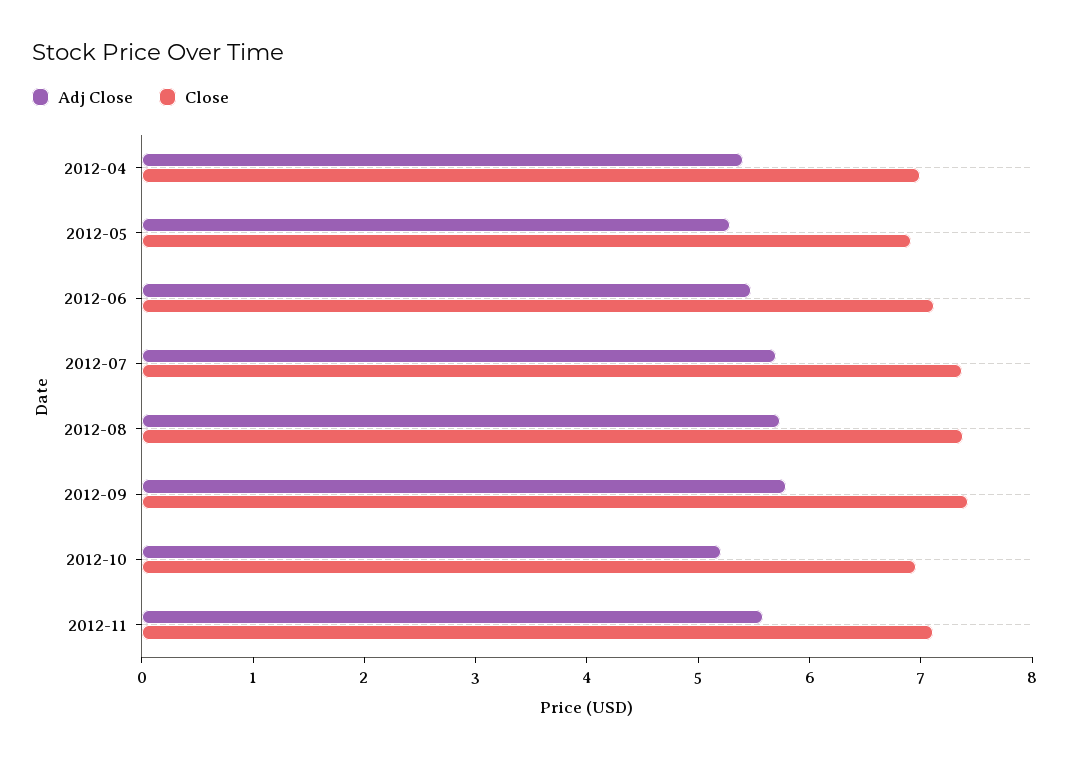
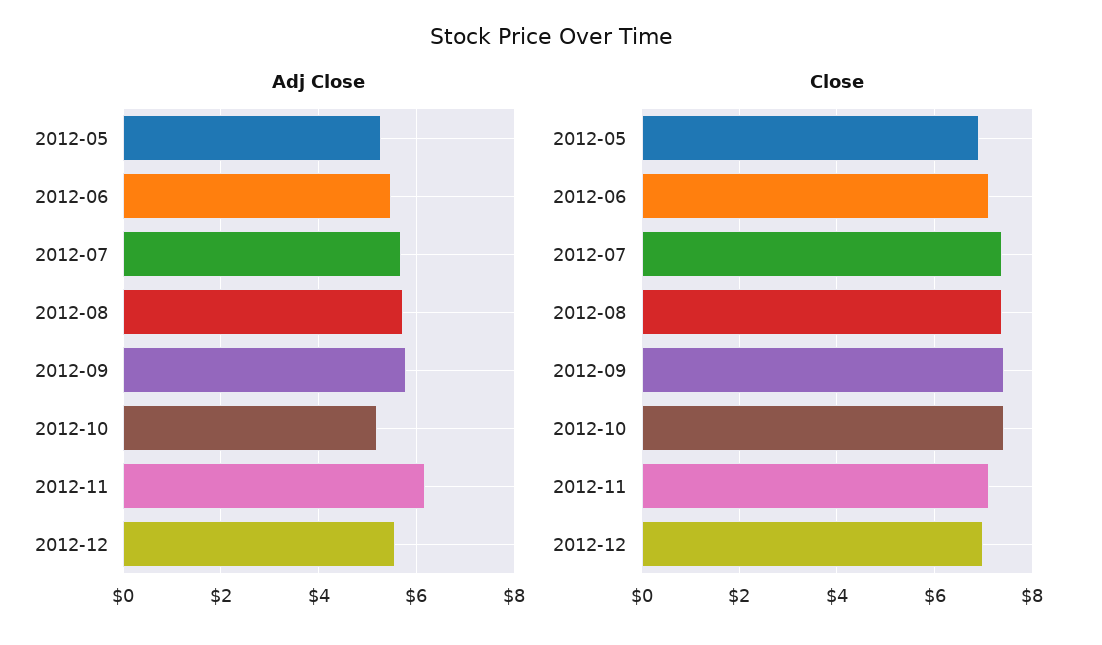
Adj Close, 2012-04: 5.4 -> none
Close, 2012-04: 7 -> none
Close, 2012-10: 7 -> 7.4
Adj Close, 2012-11: 5.6 -> 6.2
Adj Close, 2012-12: none -> 5.6
Close, 2012-12: none -> 7

